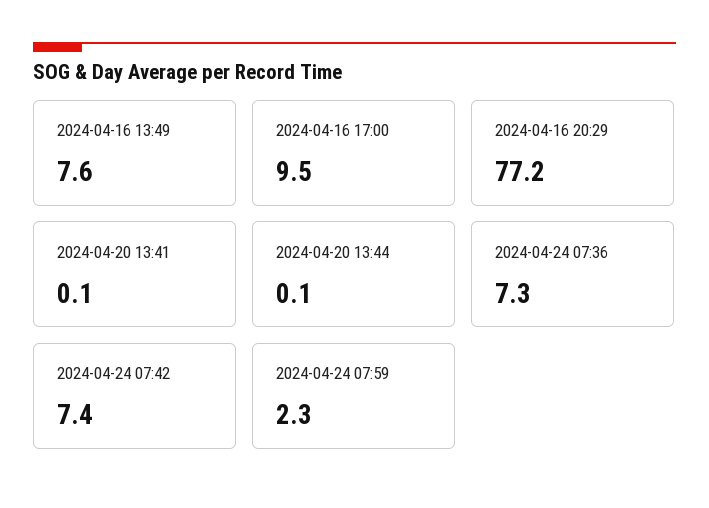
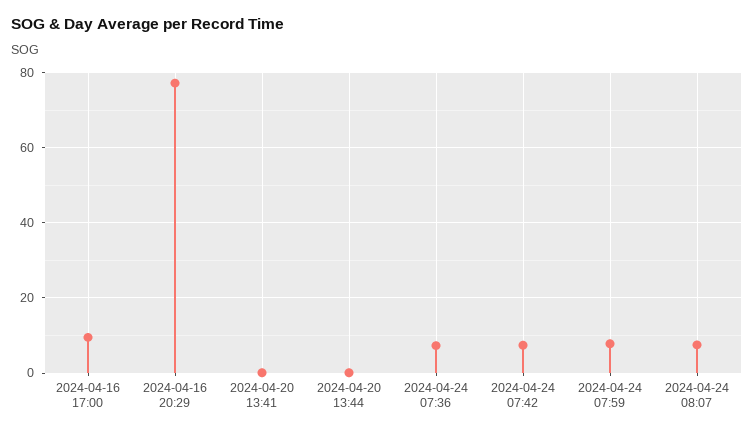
2024-04-16 13:49: 7.6 -> none
2024-04-24 07:59: 2.3 -> 8
2024-04-24 08:07: none -> 8

